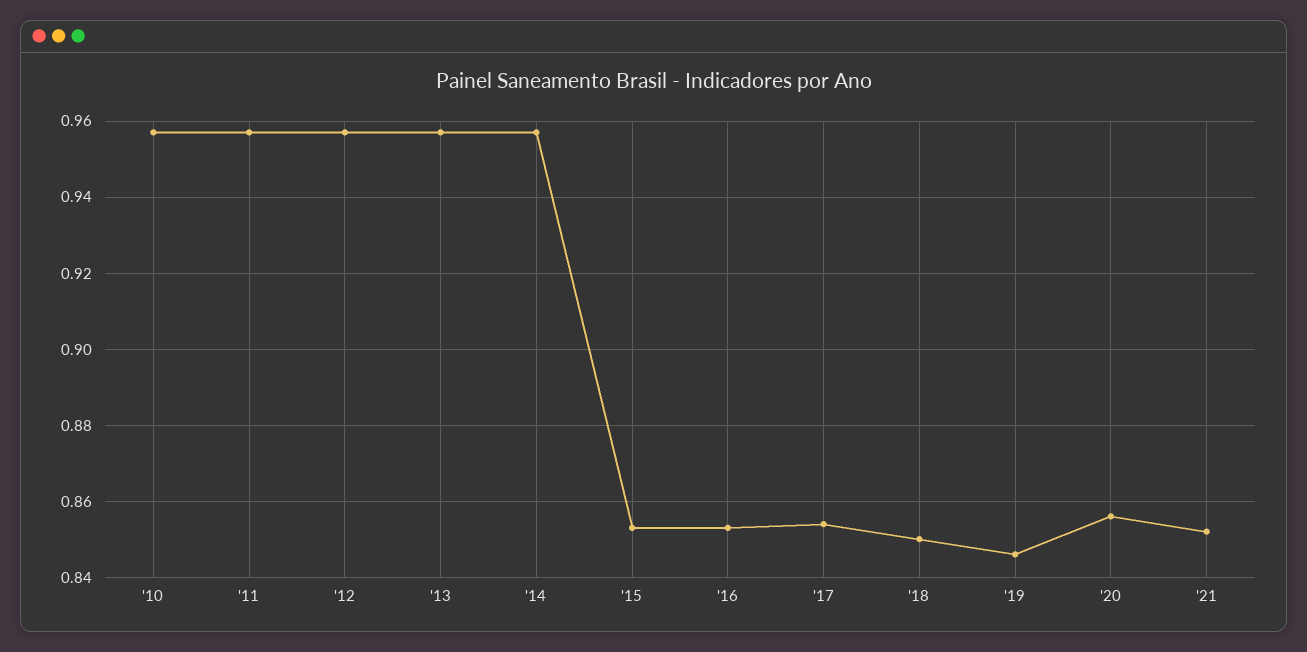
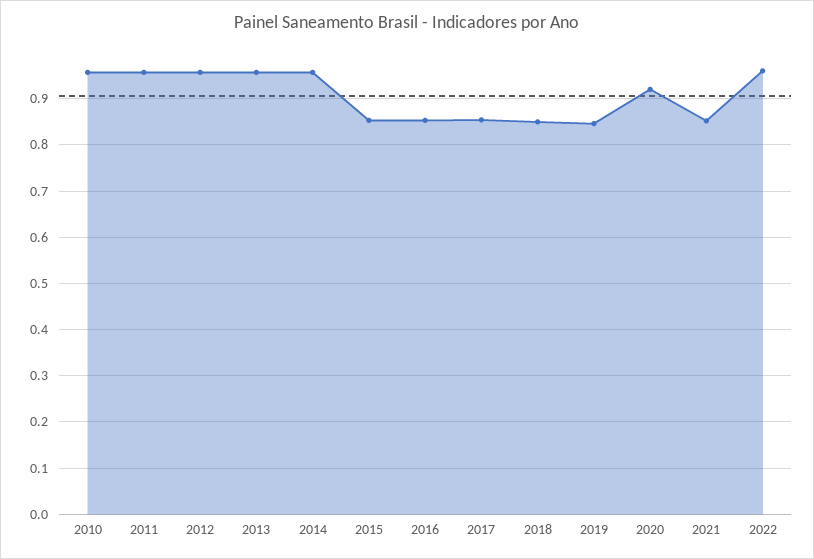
'20: 0.855 -> 0.92
2022: none -> 0.96

